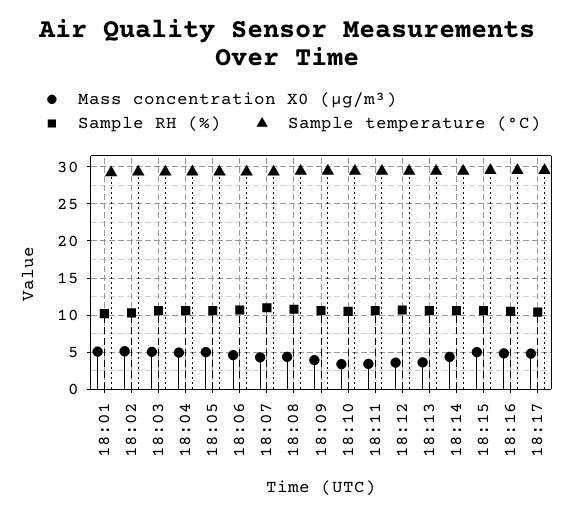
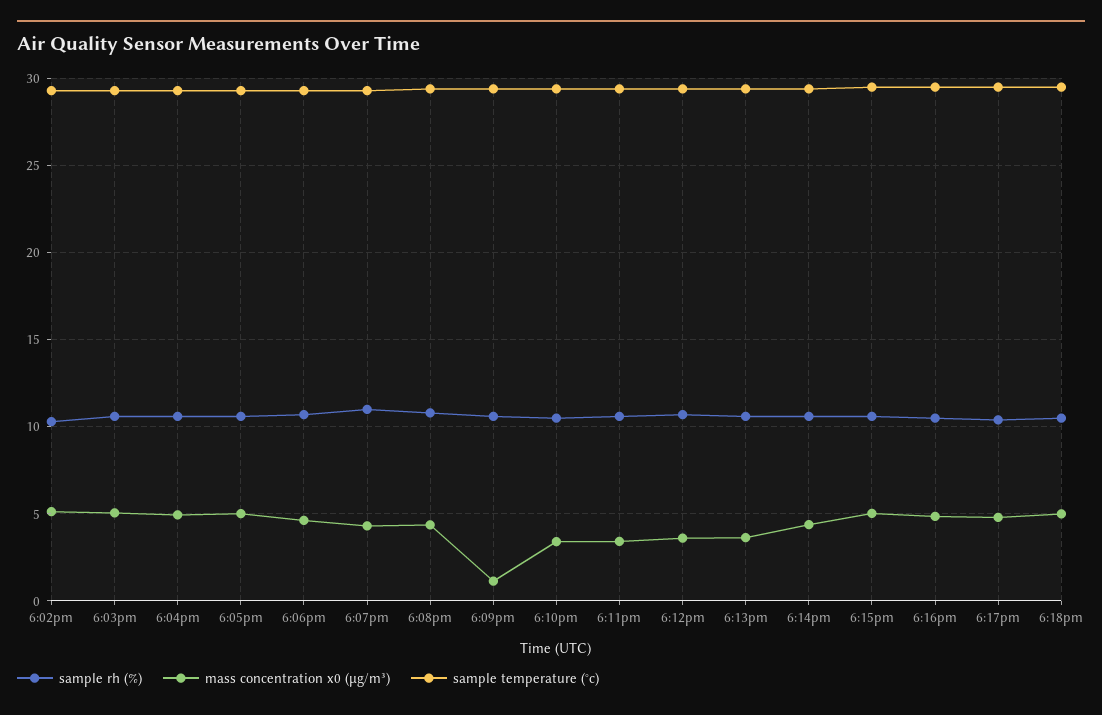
Mass concentration X0 (μg/m³), 18:01: 5 -> none
Sample RH (%), 18:01: 10 -> none
Sample temperature (°C), 18:01: 29 -> none
Mass concentration X0 (μg/m³), 18:09: 4 -> 1
Sample RH (%), 6:18pm: none -> 10.5
Mass concentration X0 (μg/m³), 6:18pm: none -> 5
Sample temperature (°C), 6:18pm: none -> 29.5

